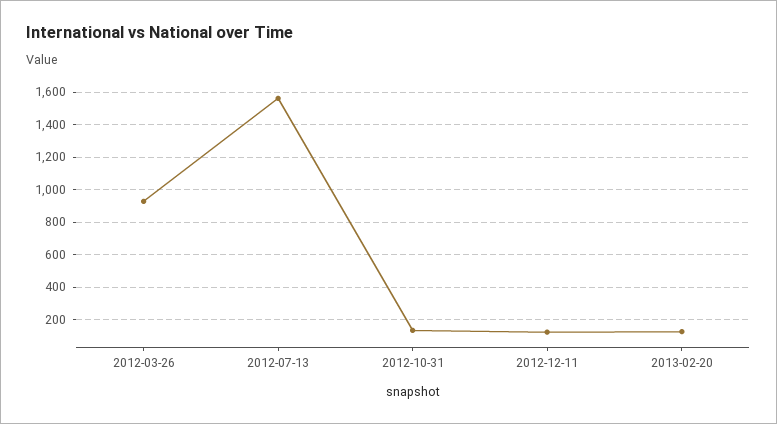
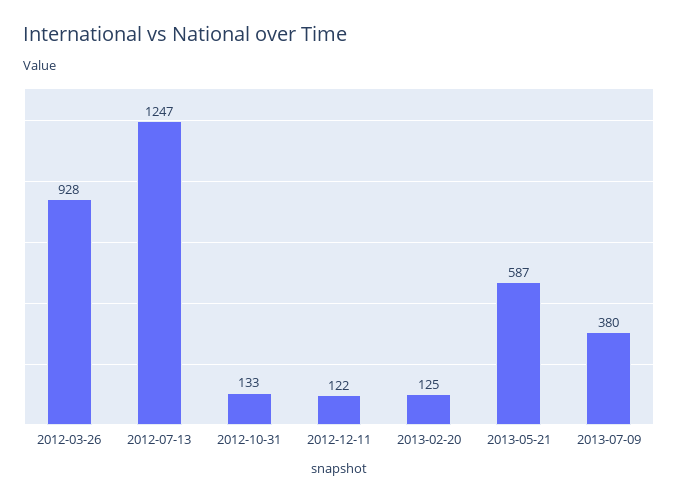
2012-07-13: 1550 -> 1247
2013-05-21: none -> 587
2013-07-09: none -> 380

